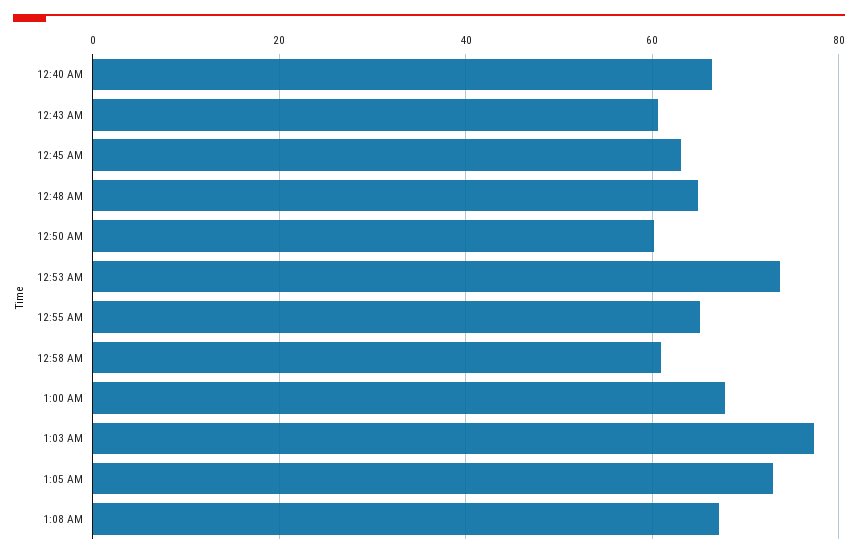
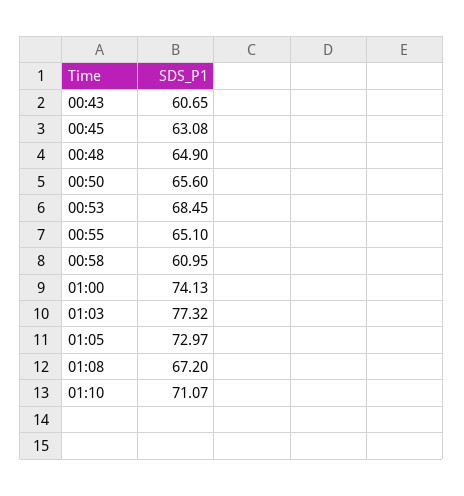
12:40 AM: 66 -> none
12:50 AM: 60 -> 65.6
12:53 AM: 74 -> 68.45
1:00 AM: 68 -> 74.13
01:10: none -> 71.07

